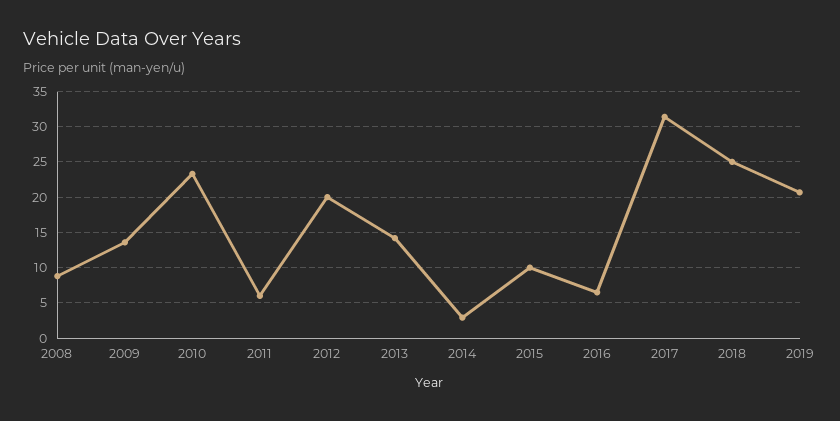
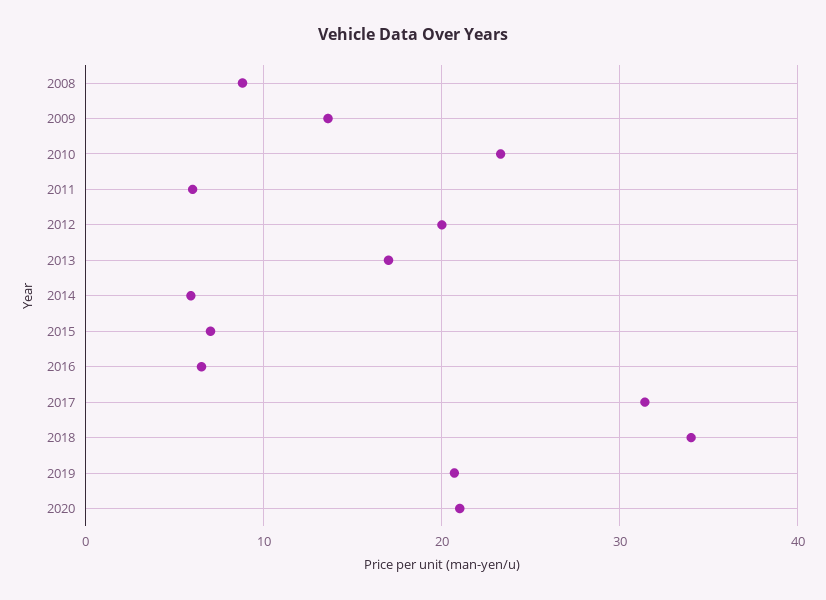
2013: 14 -> 17
2014: 3 -> 6
2015: 10 -> 7
2018: 25 -> 34
2020: none -> 21

